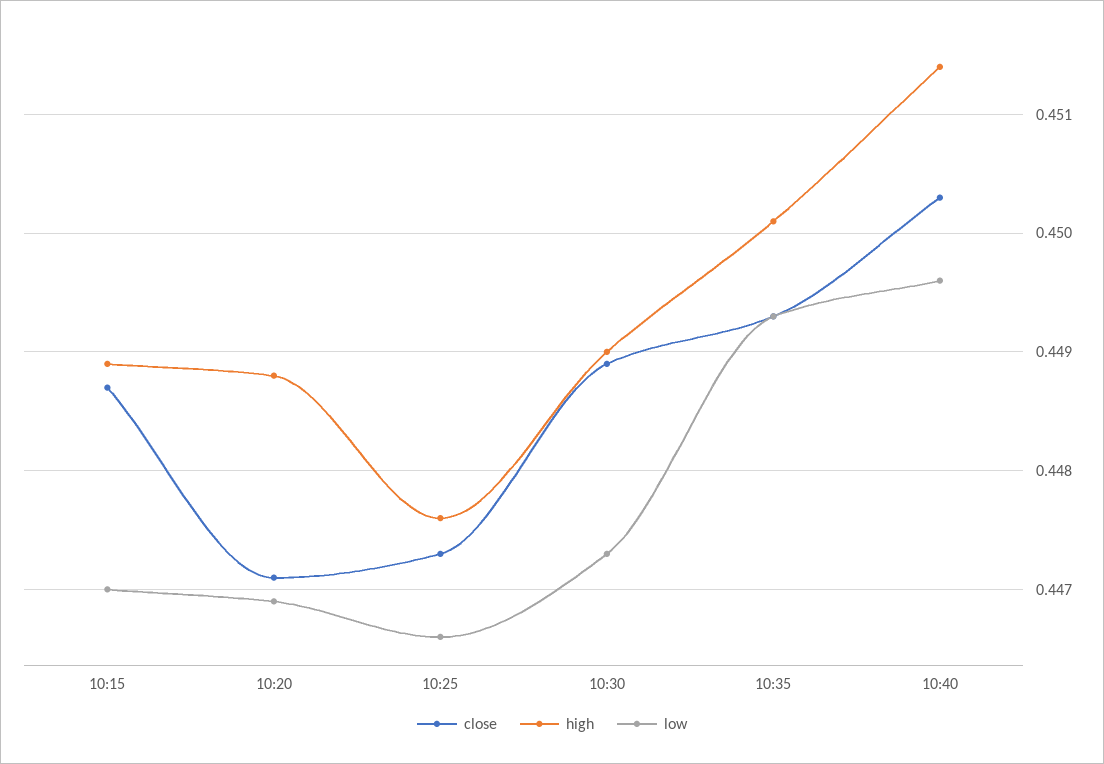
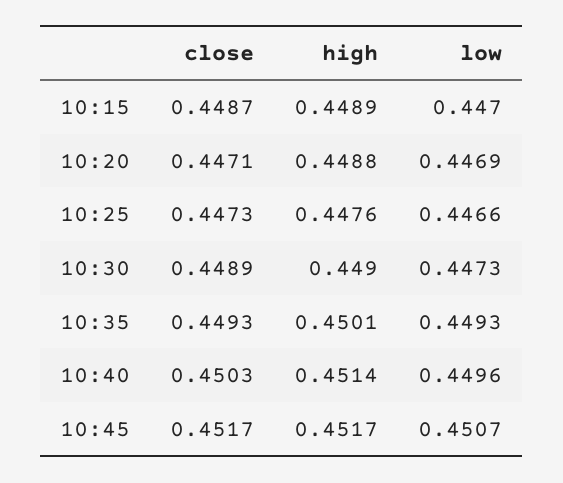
close, 10:45: none -> 0.4517
high, 10:45: none -> 0.4517
low, 10:45: none -> 0.4507

